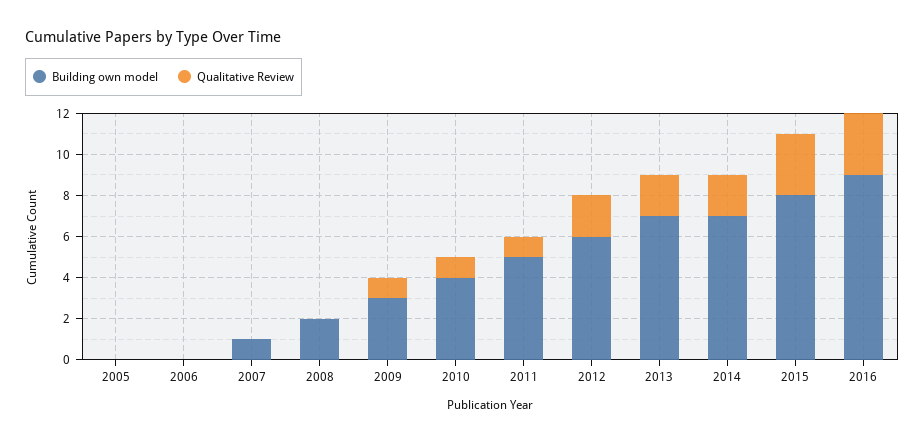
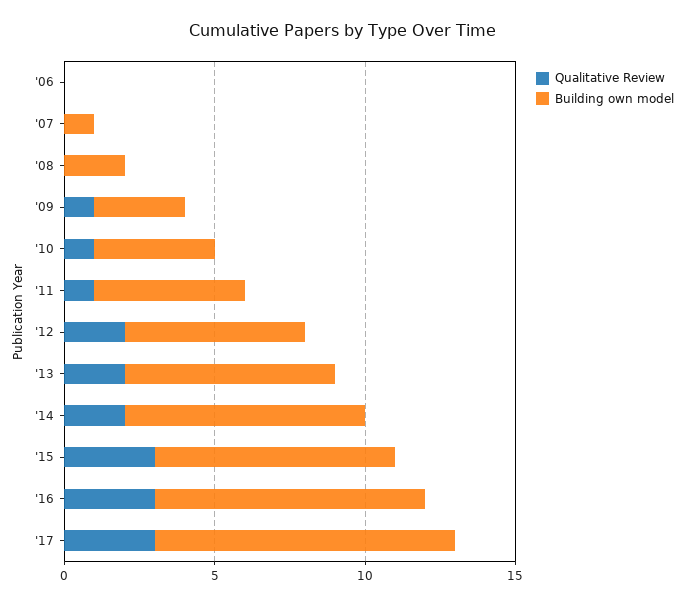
Building own model, 2005: 0 -> none
Qualitative Review, 2005: 0 -> none
Building own model, 2014: 7 -> 8
Qualitative Review, '17: none -> 3
Building own model, '17: none -> 10

